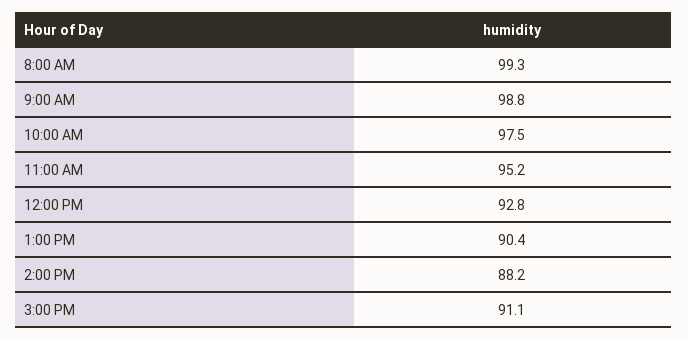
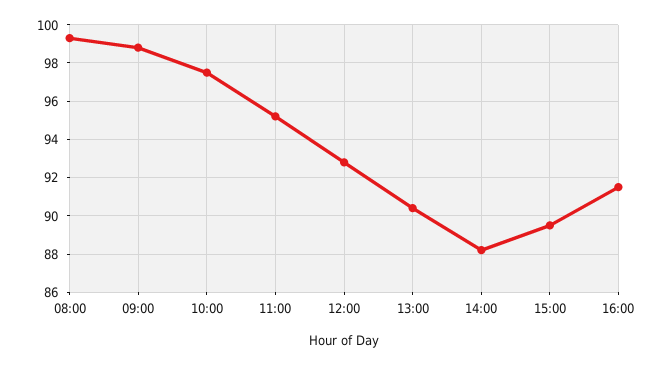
3:00 PM: 91.1 -> 89.5
16:00: none -> 91.5

